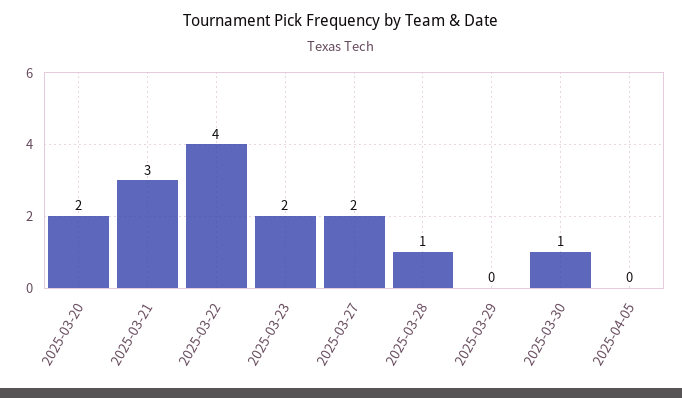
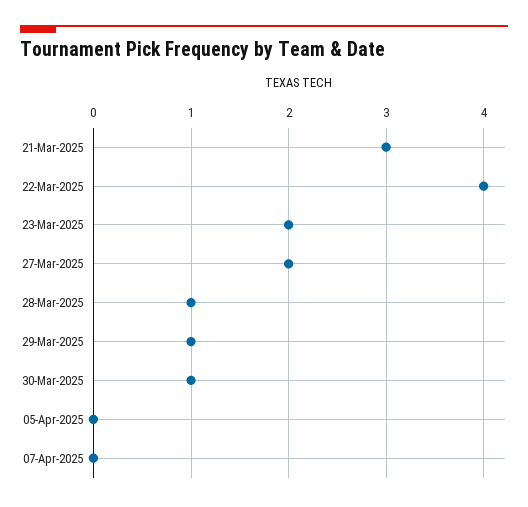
2025-03-20: 2 -> none
2025-03-29: 0 -> 1
07-Apr-2025: none -> 0

